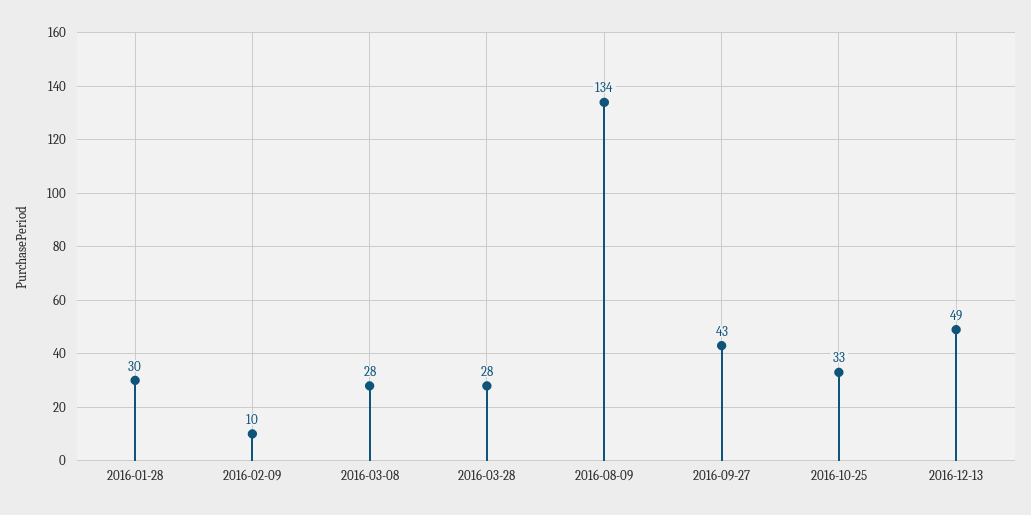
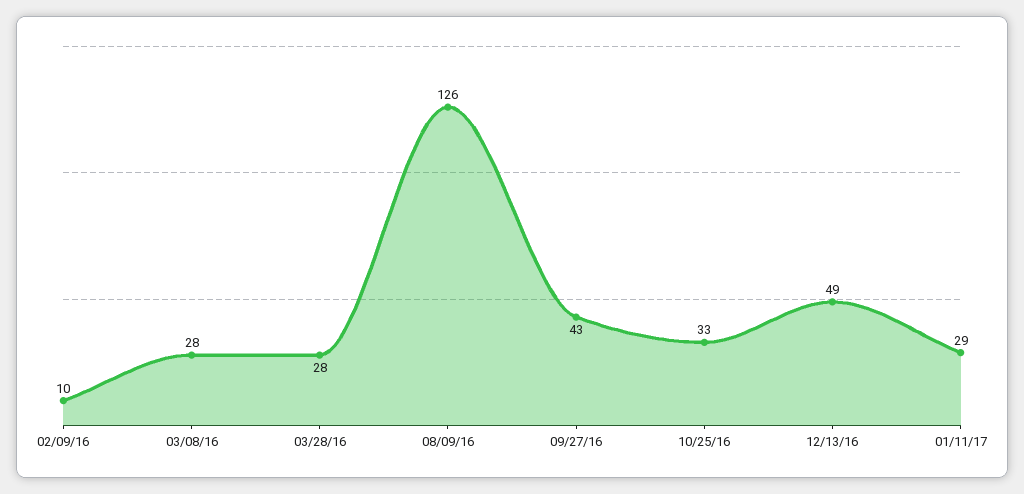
2016-01-28: 30 -> none
2016-08-09: 134 -> 126
01/11/17: none -> 29

